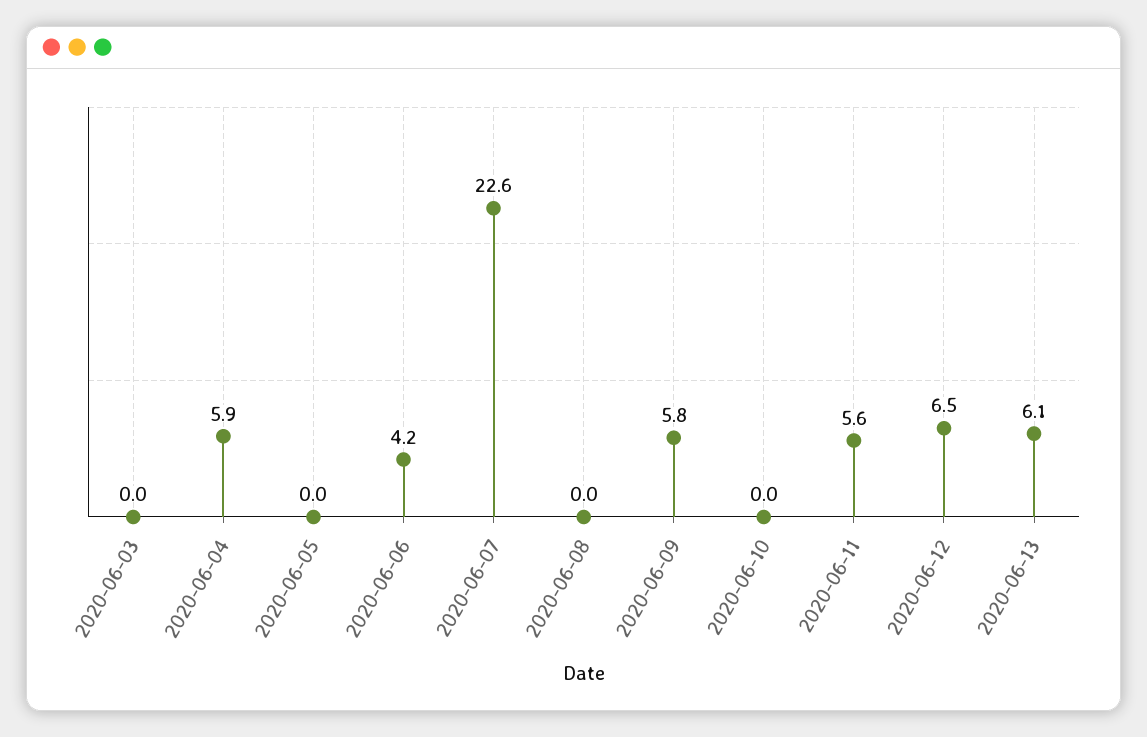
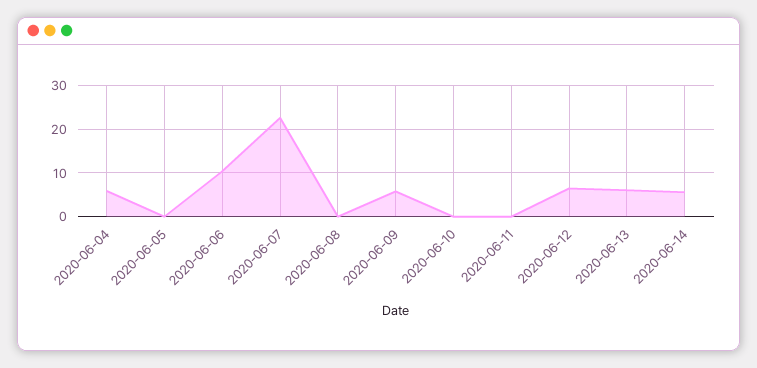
2020-06-03: 0 -> none
2020-06-06: 4.2 -> 10
2020-06-11: 5.6 -> 0
2020-06-14: none -> 6

